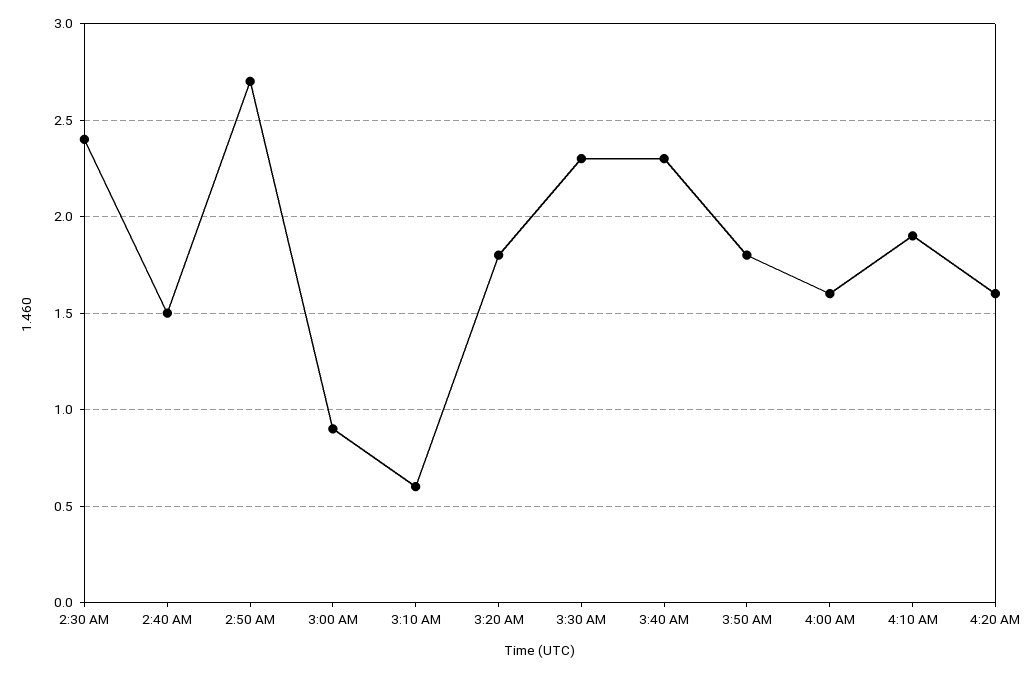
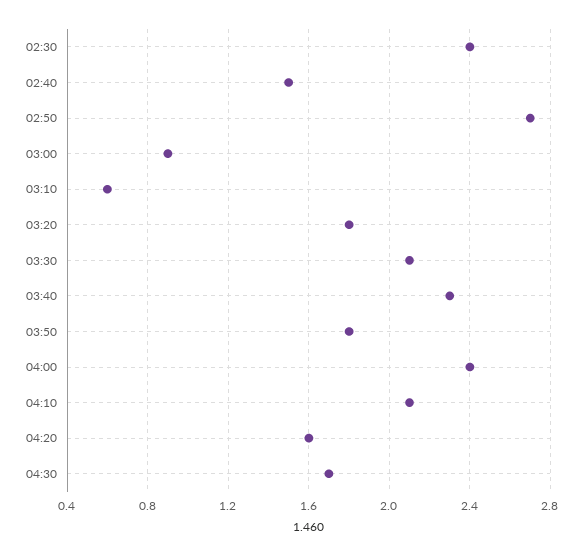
3:30 AM: 2.3 -> 2.1
4:00 AM: 1.6 -> 2.4
4:10 AM: 1.9 -> 2.1
04:30: none -> 1.7

